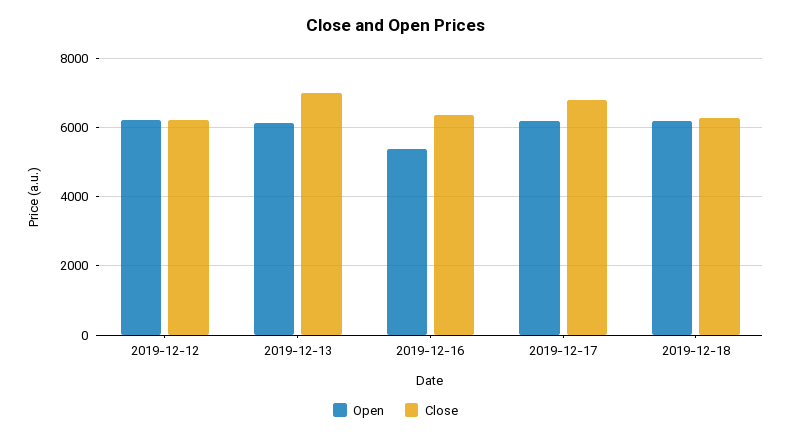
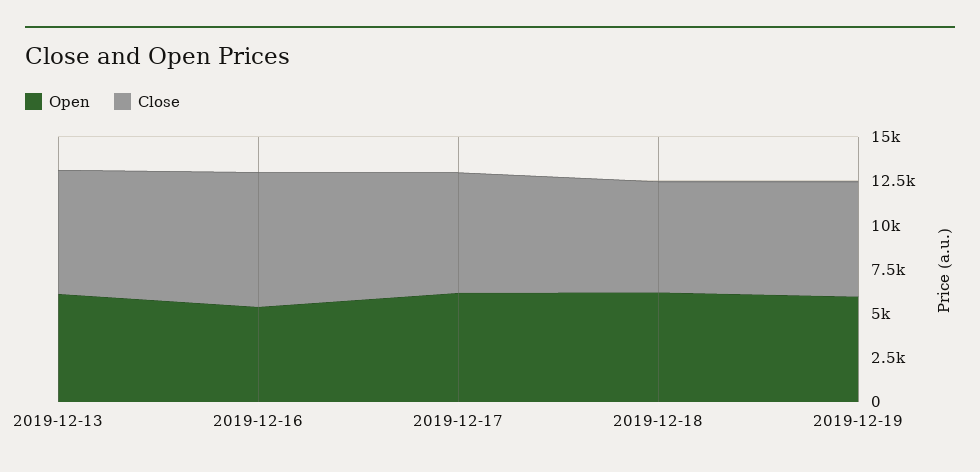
Open, 2019-12-12: 6200 -> none
Close, 2019-12-12: 6200 -> none
Close, 2019-12-16: 6400 -> 7500
Open, 2019-12-19: none -> 6000
Close, 2019-12-19: none -> 6500

